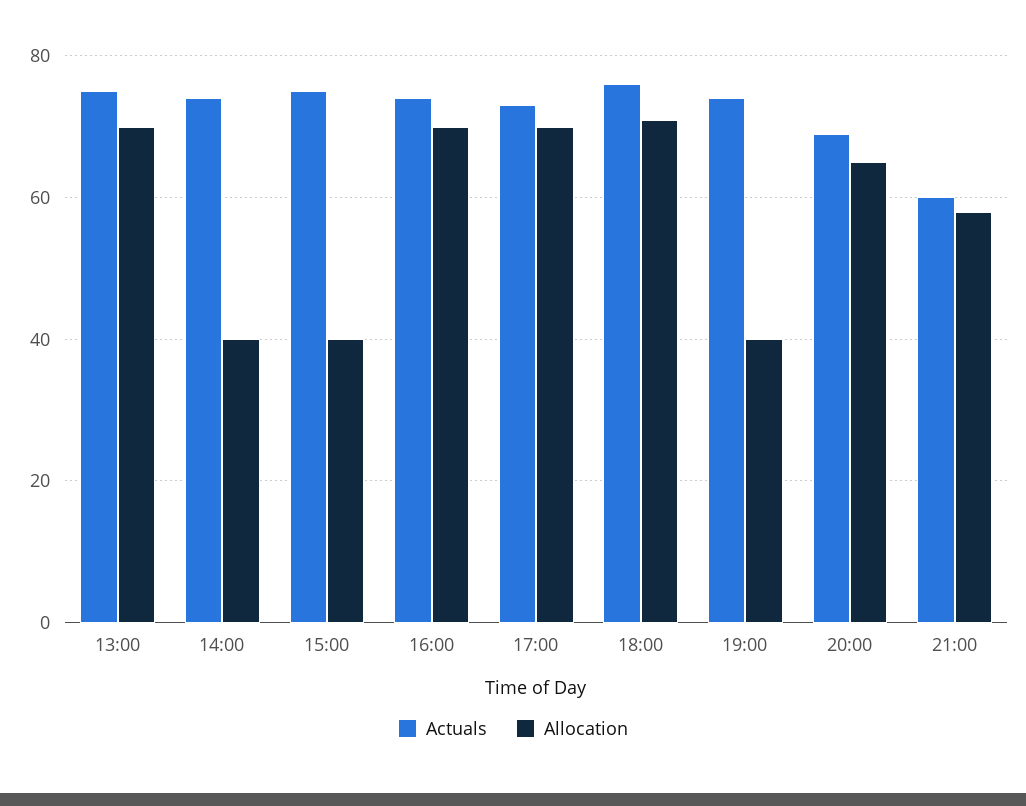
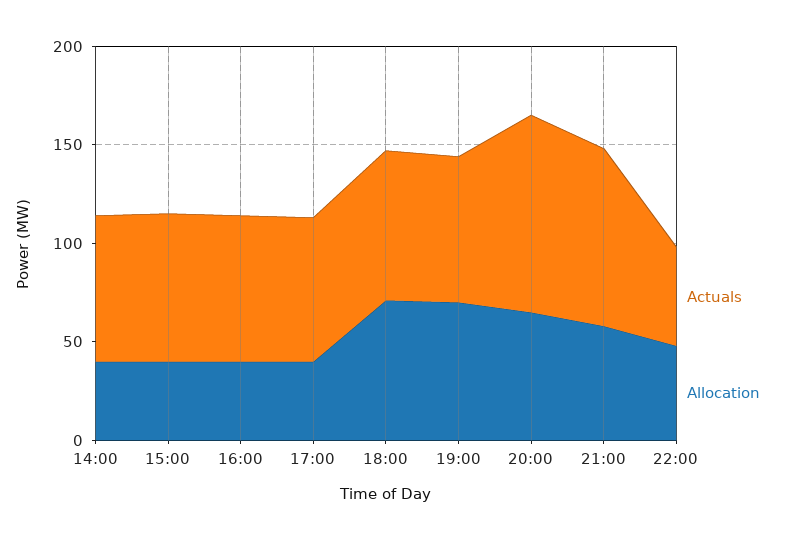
Actuals, 13:00: 75 -> none
Allocation, 13:00: 70 -> none
Allocation, 16:00: 70 -> 40
Allocation, 17:00: 70 -> 40
Allocation, 19:00: 40 -> 70
Actuals, 20:00: 70 -> 100
Actuals, 21:00: 60 -> 90
Actuals, 22:00: none -> 50
Allocation, 22:00: none -> 50

